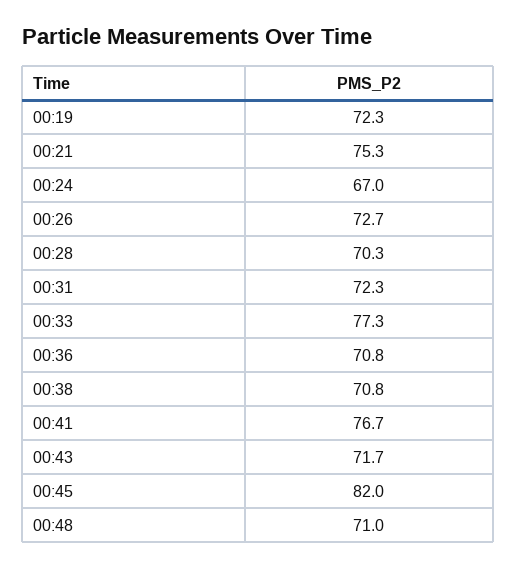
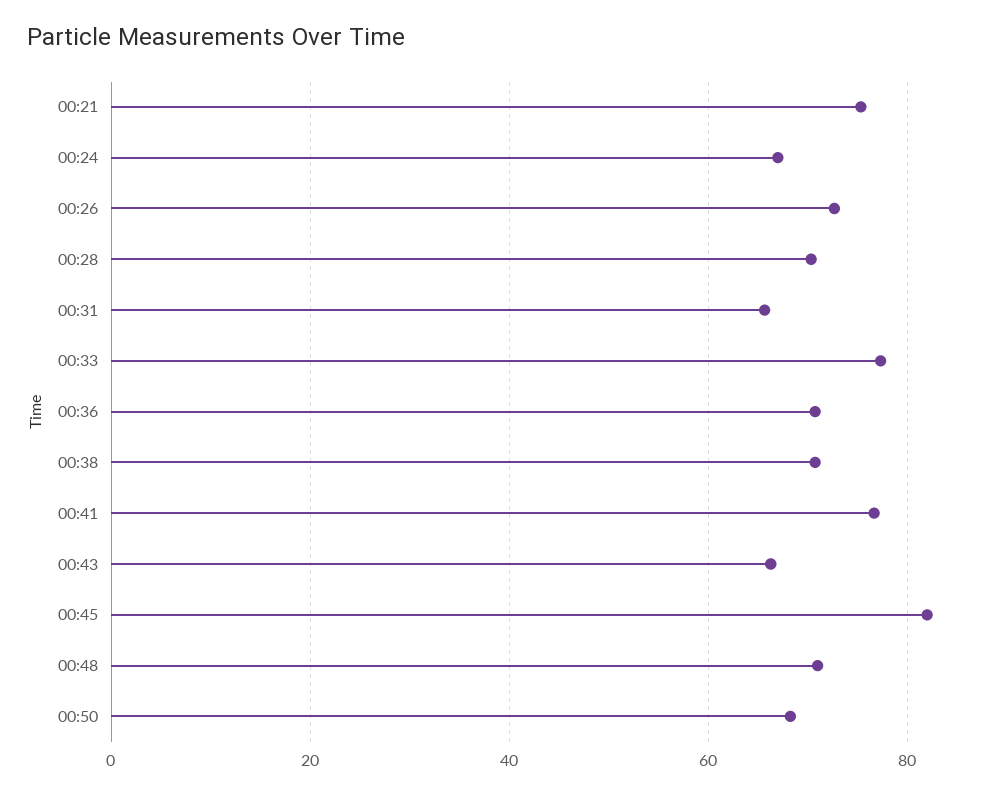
00:19: 72.3 -> none
00:31: 72.3 -> 66
00:43: 71.7 -> 66
00:50: none -> 68

